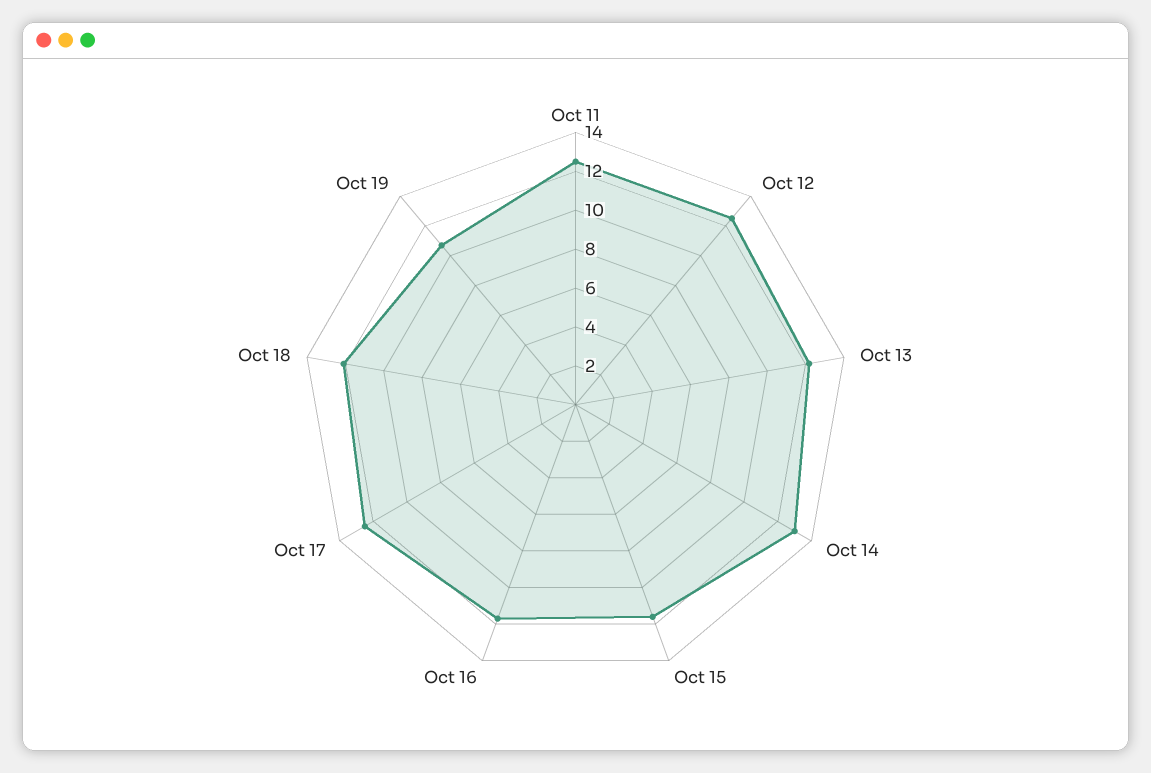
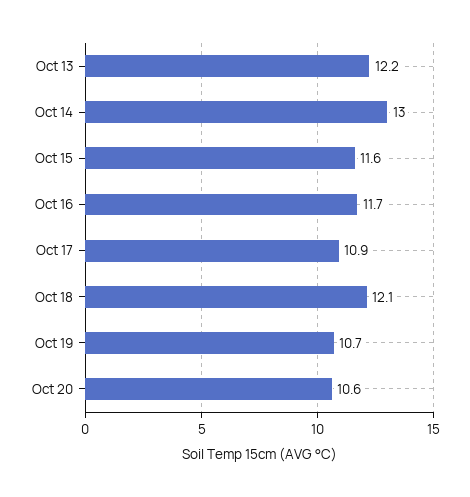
Oct 11: 12.5 -> none
Oct 12: 12.5 -> none
Oct 17: 12.5 -> 10.9
Oct 20: none -> 10.6

